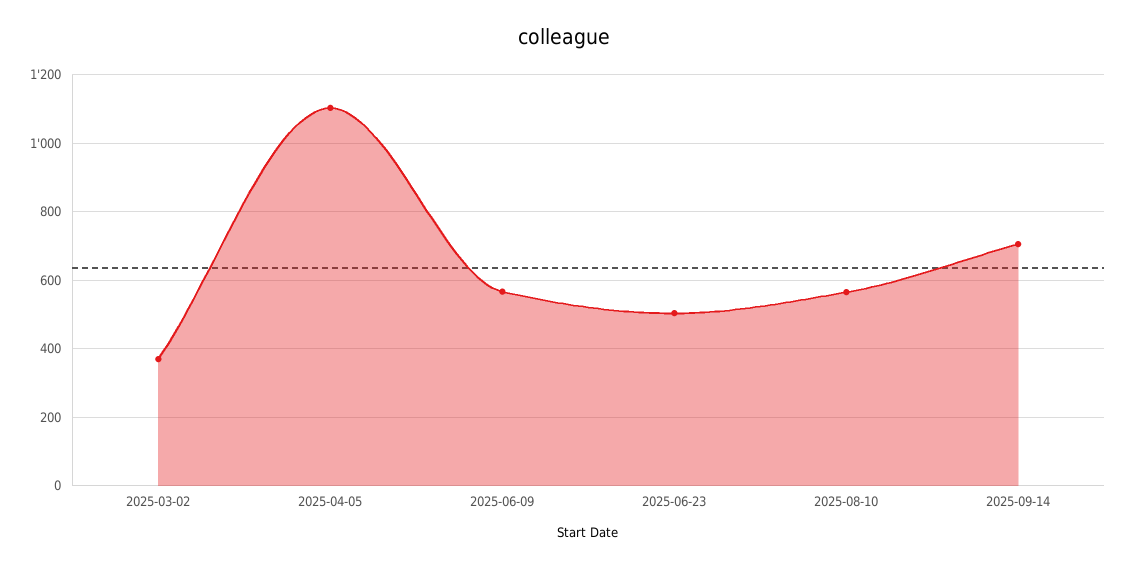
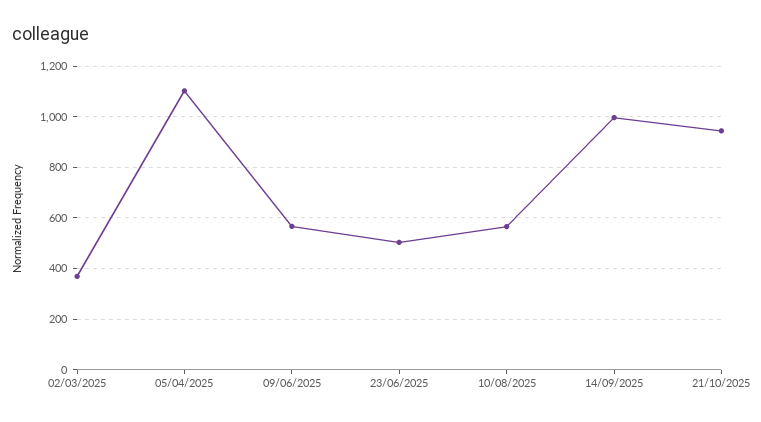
2025-09-14: 700 -> 1000
21/10/2025: none -> 950

